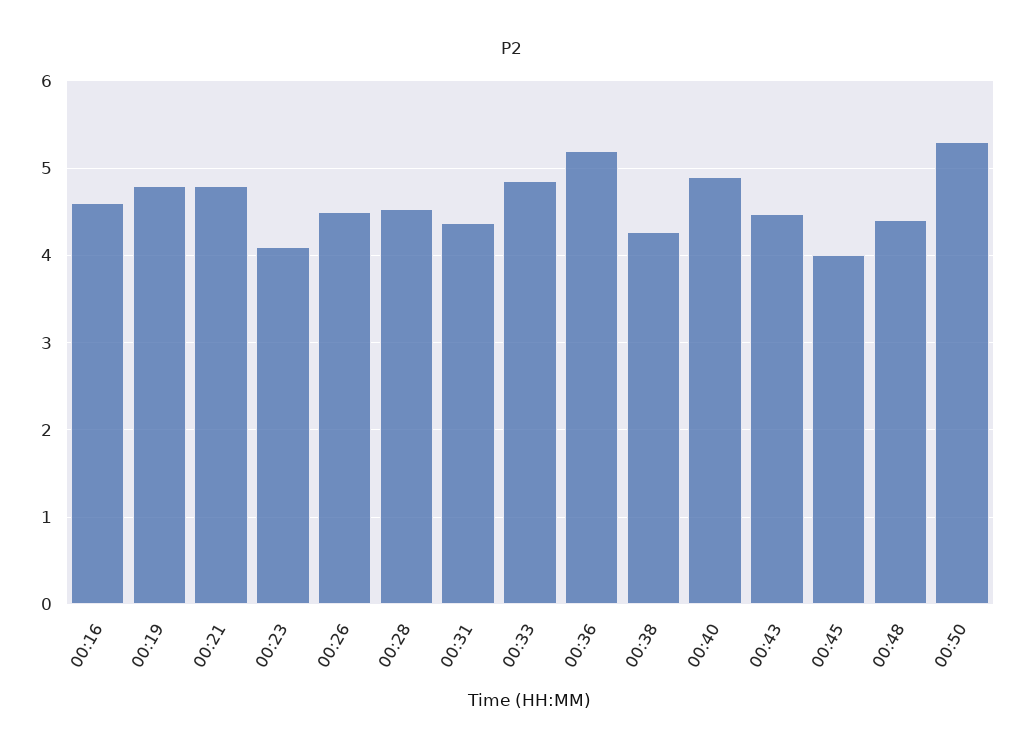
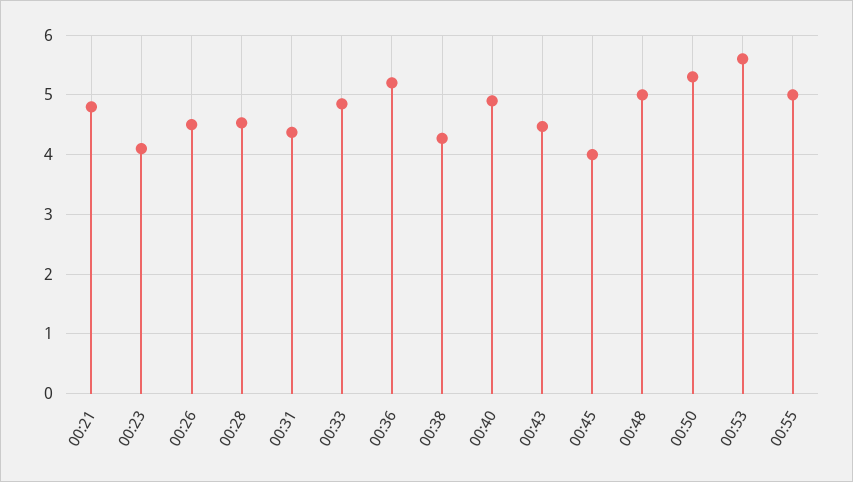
00:16: 4.6 -> none
00:19: 4.8 -> none
00:48: 4.4 -> 5
00:53: none -> 5.6
00:55: none -> 5

